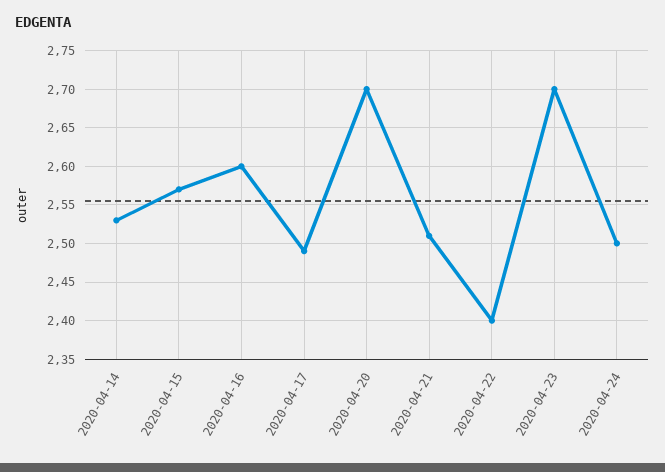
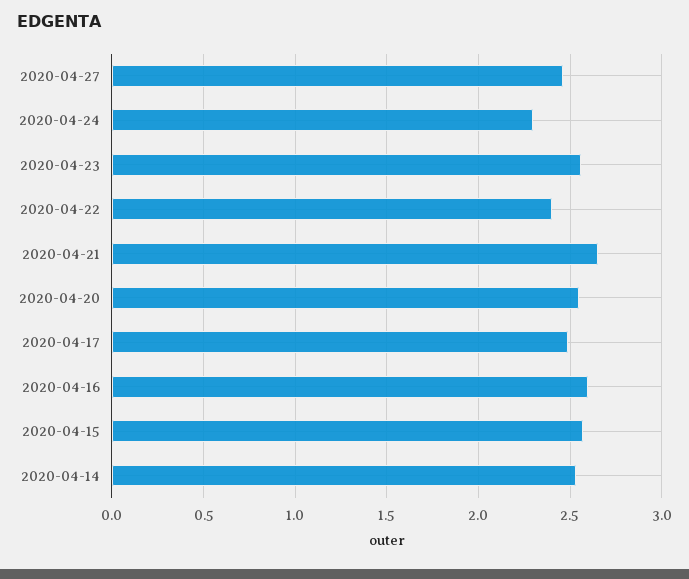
2020-04-20: 2.7 -> 2.55
2020-04-21: 2.51 -> 2.65
2020-04-23: 2.7 -> 2.55
2020-04-24: 2.5 -> 2.3
2020-04-27: none -> 2.45

